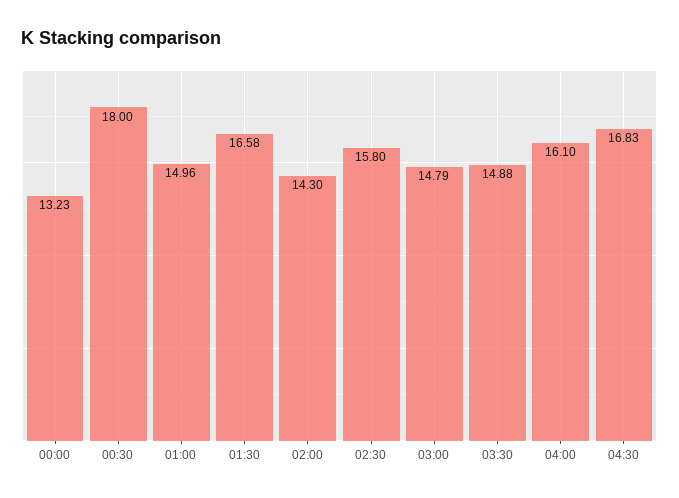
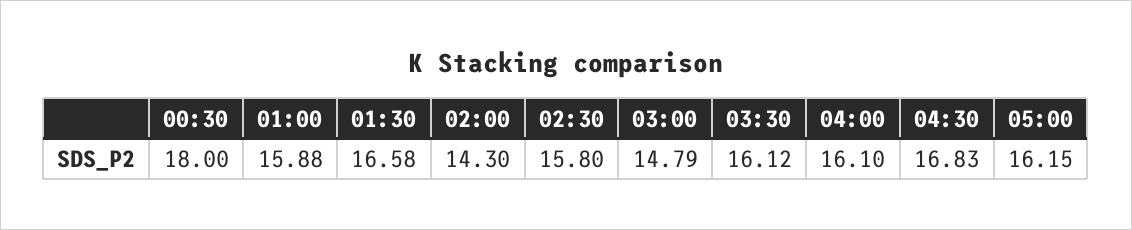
00:00: 13.23 -> none
01:00: 14.96 -> 15.88
03:30: 14.88 -> 16.12
05:00: none -> 16.15

